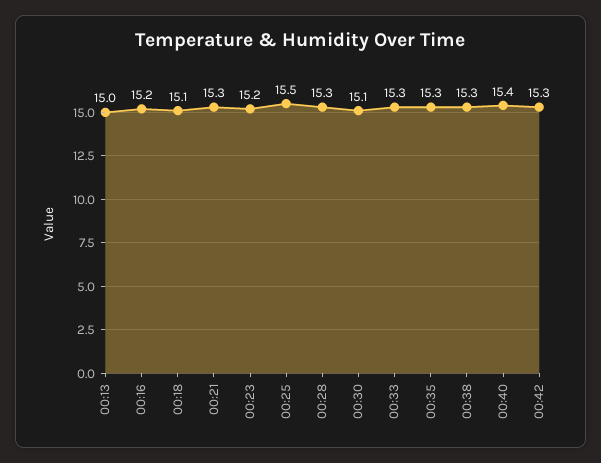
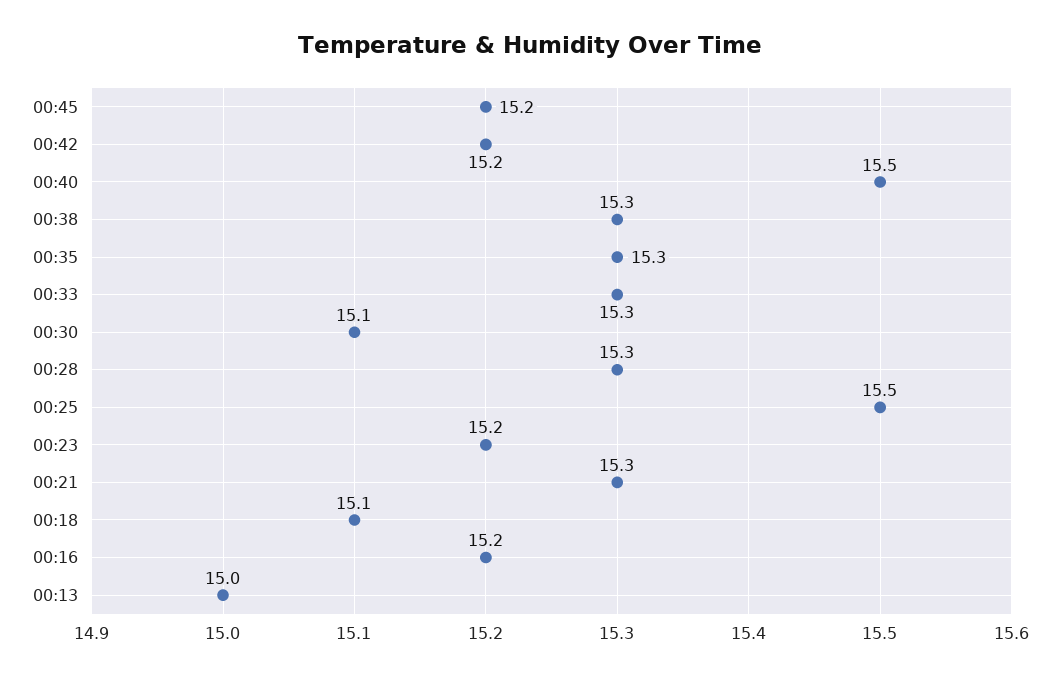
00:40: 15.4 -> 15.5
00:42: 15.3 -> 15.2
00:45: none -> 15.2

